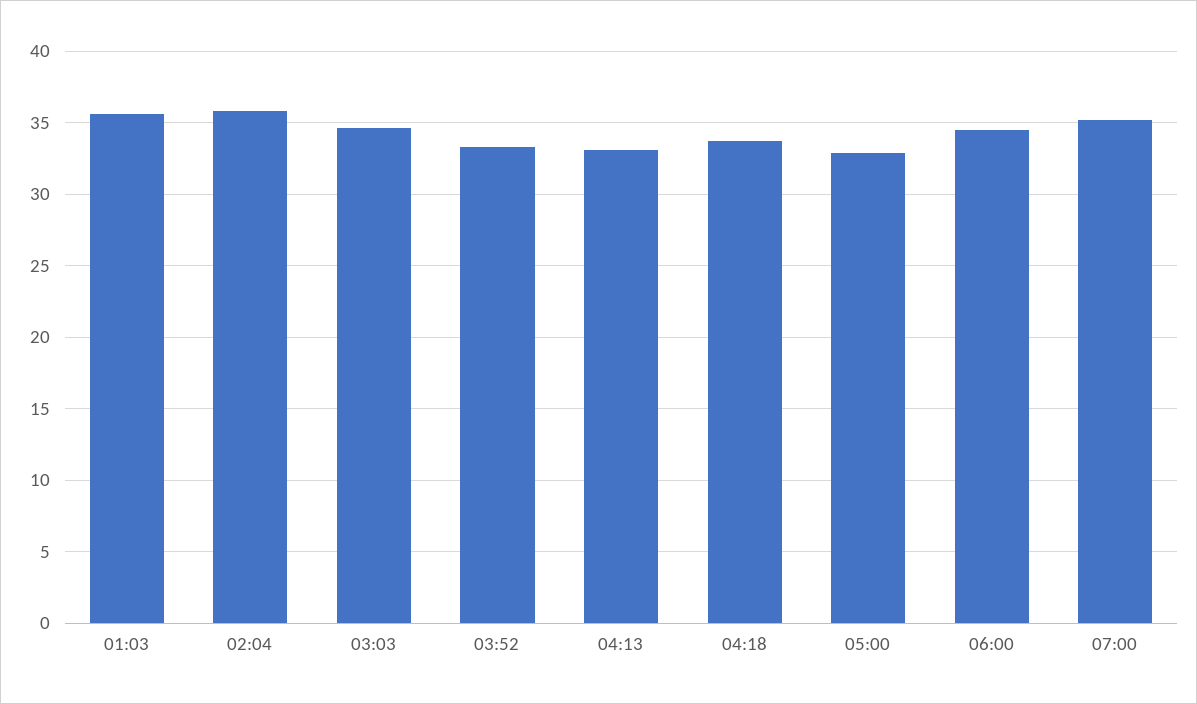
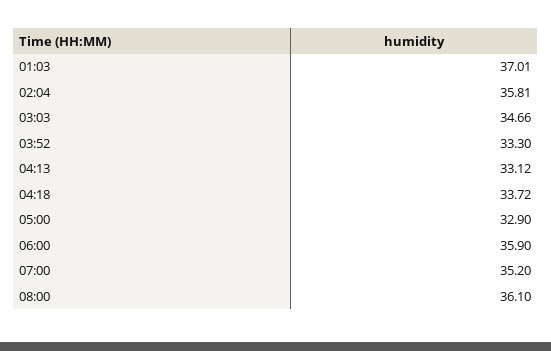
01:03: 35.5 -> 37.01
06:00: 34.5 -> 35.9
08:00: none -> 36.1

